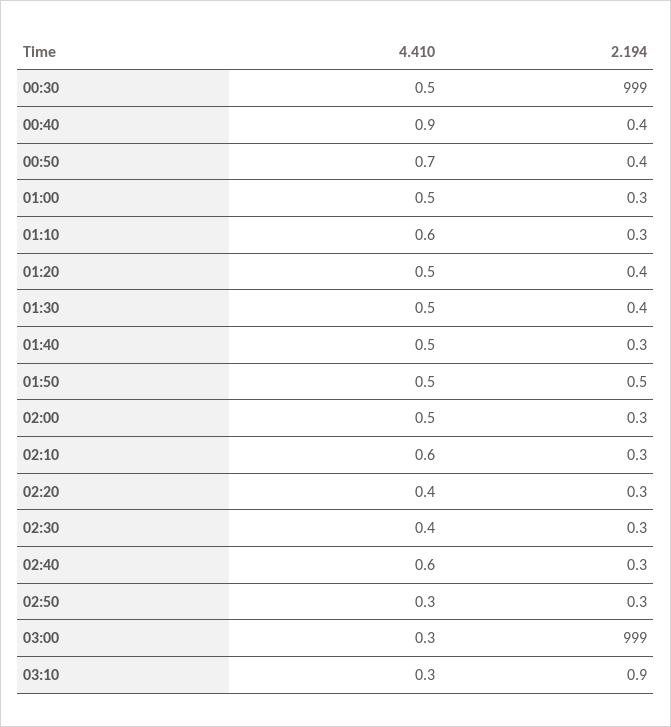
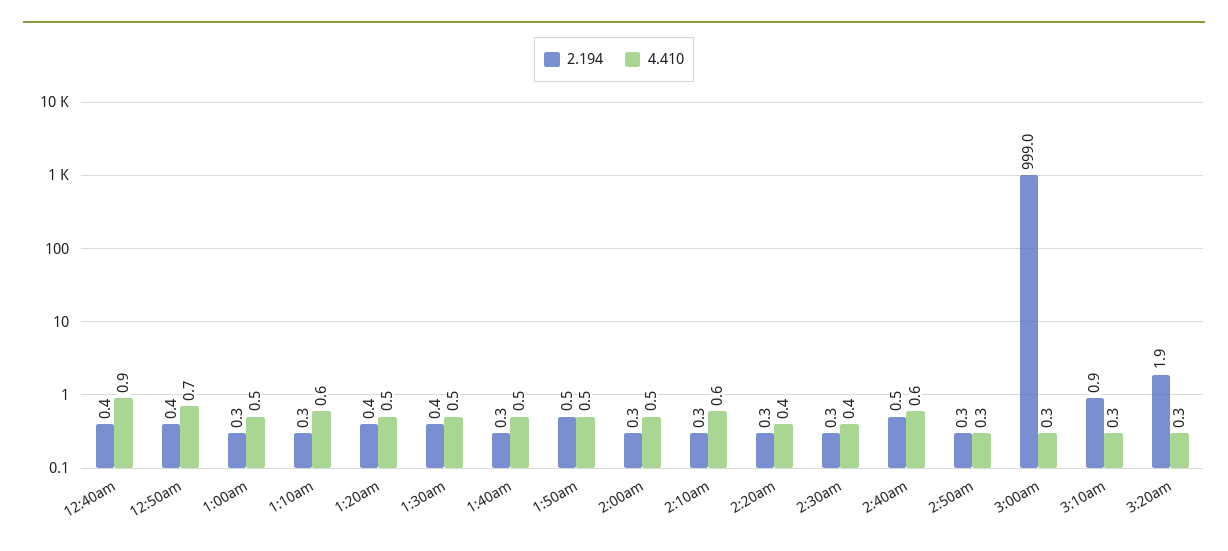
4.410, 00:30: 0.5 -> none
2.194, 00:30: 999 -> none
2.194, 02:40: 0.3 -> 0.5
2.194, 3:20am: none -> 1.9
4.410, 3:20am: none -> 0.3

